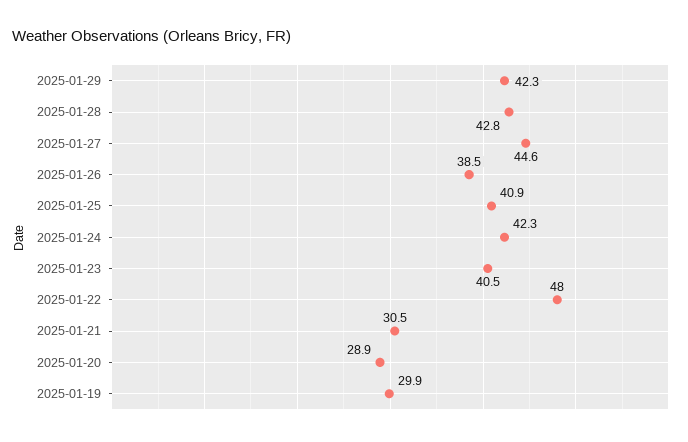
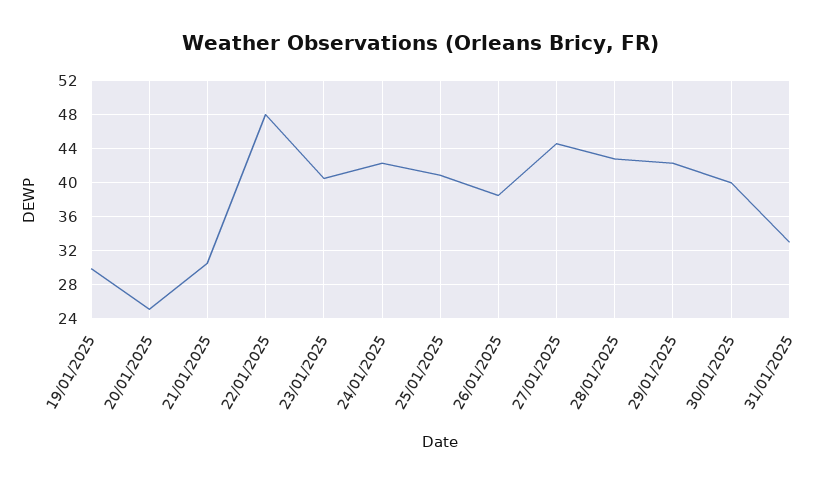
2025-01-20: 28.9 -> 25
30/01/2025: none -> 40
31/01/2025: none -> 33

